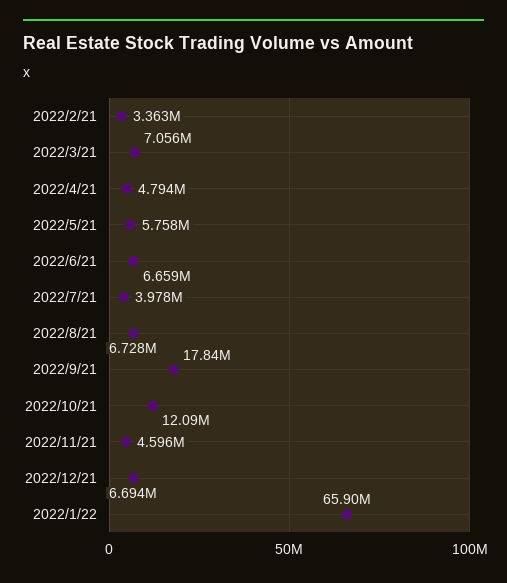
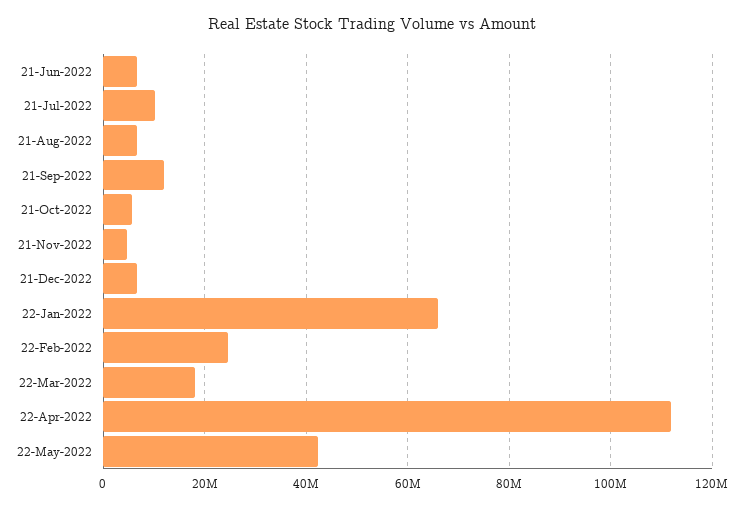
2022/2/21: 3363000 -> none
2022/3/21: 7056000 -> none
2022/4/21: 4794000 -> none
2022/5/21: 5758000 -> none
2022/7/21: 3978000 -> 10000000
2022/9/21: 17840000 -> 12000000
2022/10/21: 12090000 -> 6000000
22-Feb-2022: none -> 24000000
22-Mar-2022: none -> 18000000
22-Apr-2022: none -> 112000000
22-May-2022: none -> 42000000

